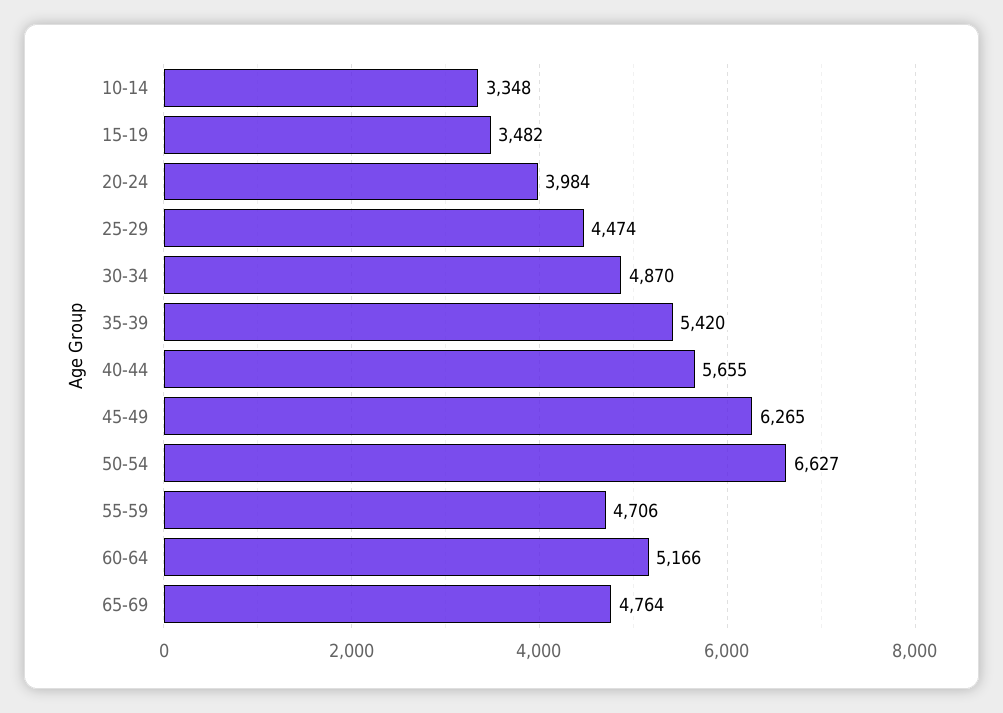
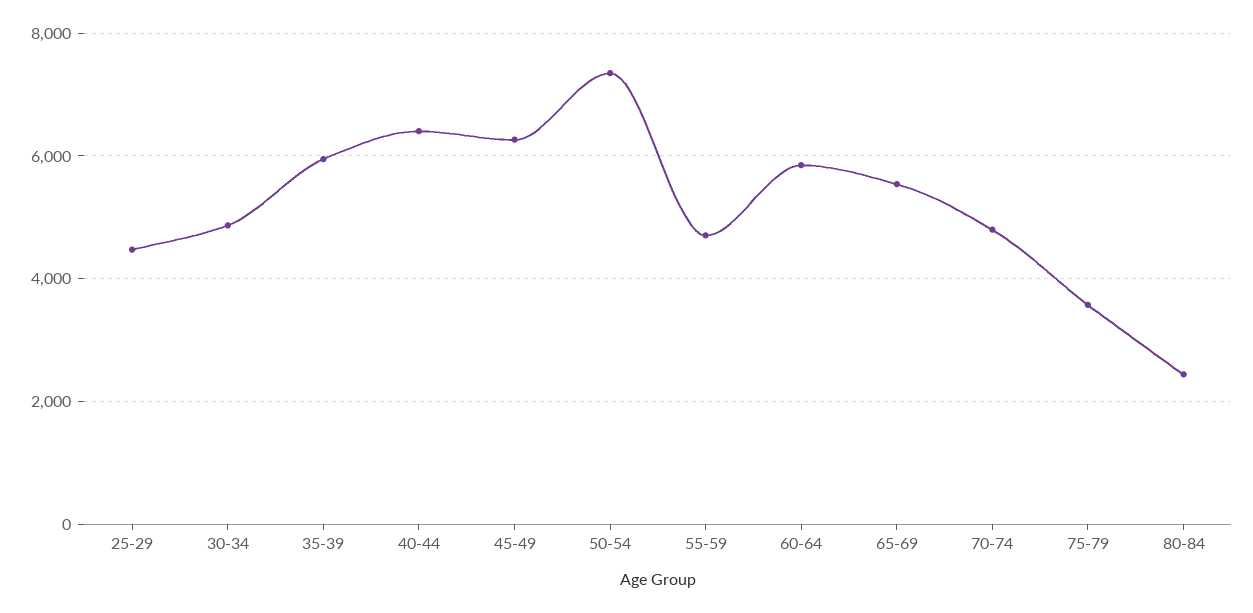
10-14: 3348 -> none
15-19: 3482 -> none
20-24: 3984 -> none
35-39: 5420 -> 6000
40-44: 5655 -> 6400
50-54: 6627 -> 7400
60-64: 5166 -> 5800
65-69: 4764 -> 5600
70-74: none -> 4800
75-79: none -> 3600
80-84: none -> 2400

